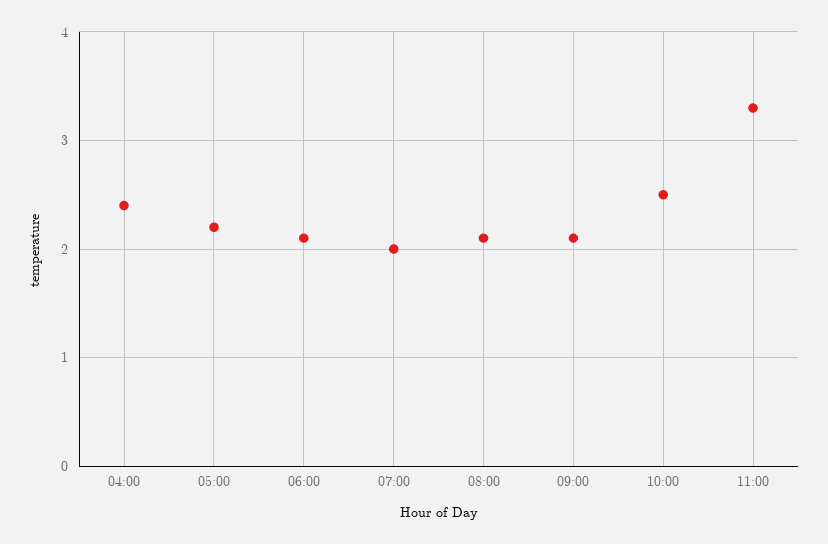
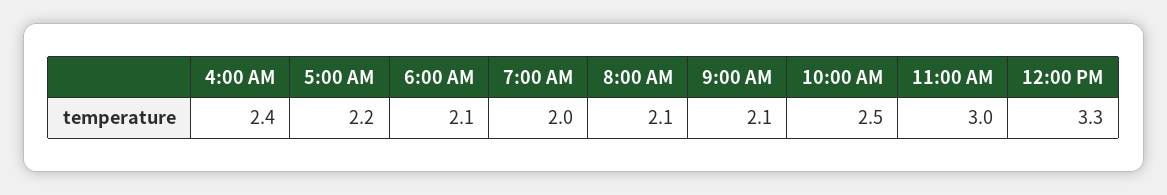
11:00: 3.3 -> 3
12:00 PM: none -> 3.3

